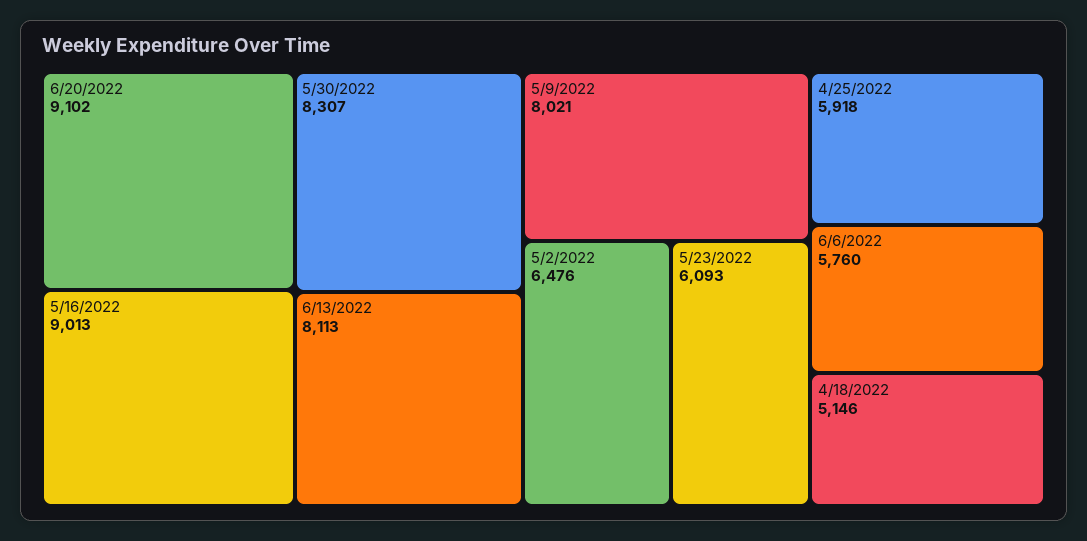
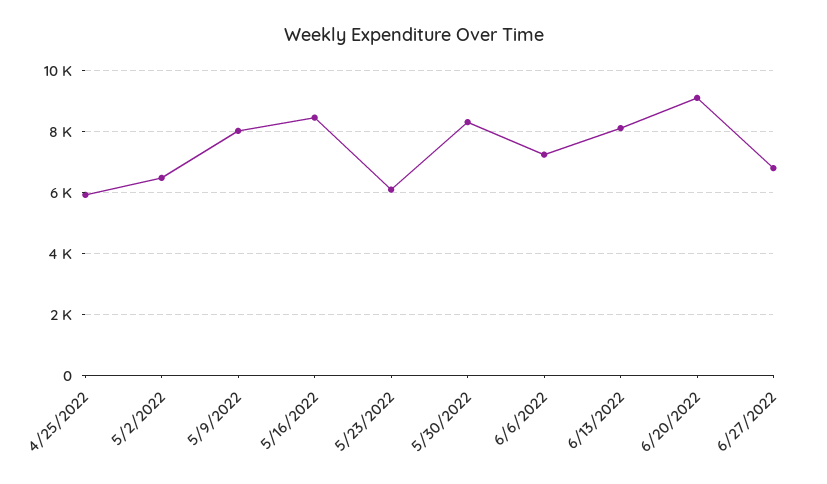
5/16/2022: 9013 -> 8400
6/6/2022: 5760 -> 7200
4/18/2022: 5146 -> none
6/27/2022: none -> 6800

